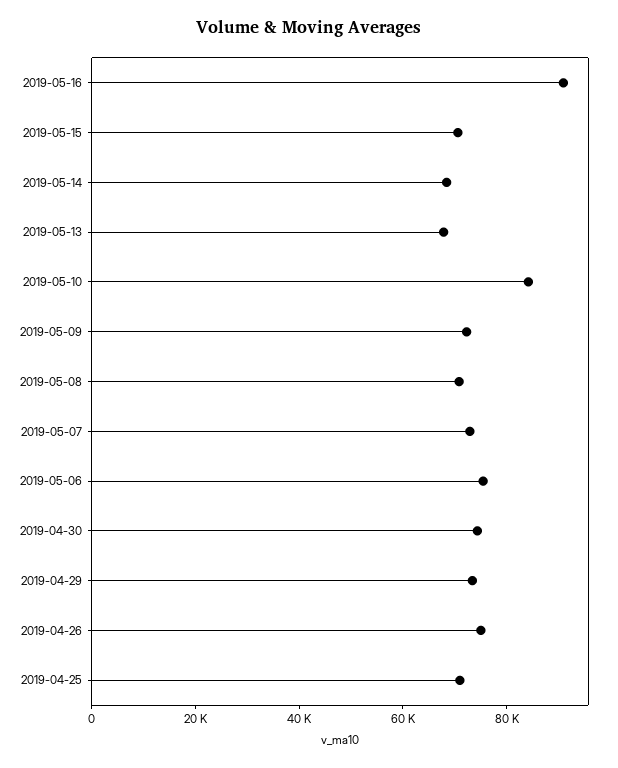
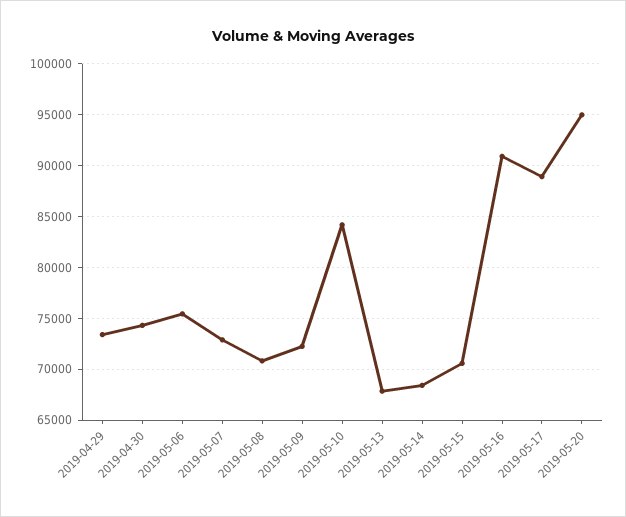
2019-04-26: 75000 -> none
2019-04-25: 70000 -> none
2019-05-17: none -> 89000
2019-05-20: none -> 95000

